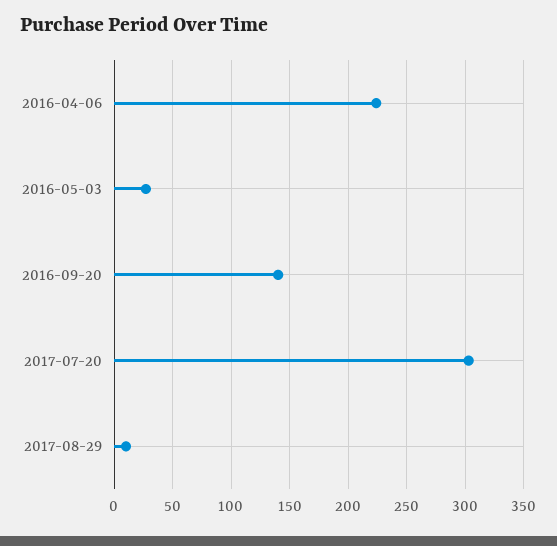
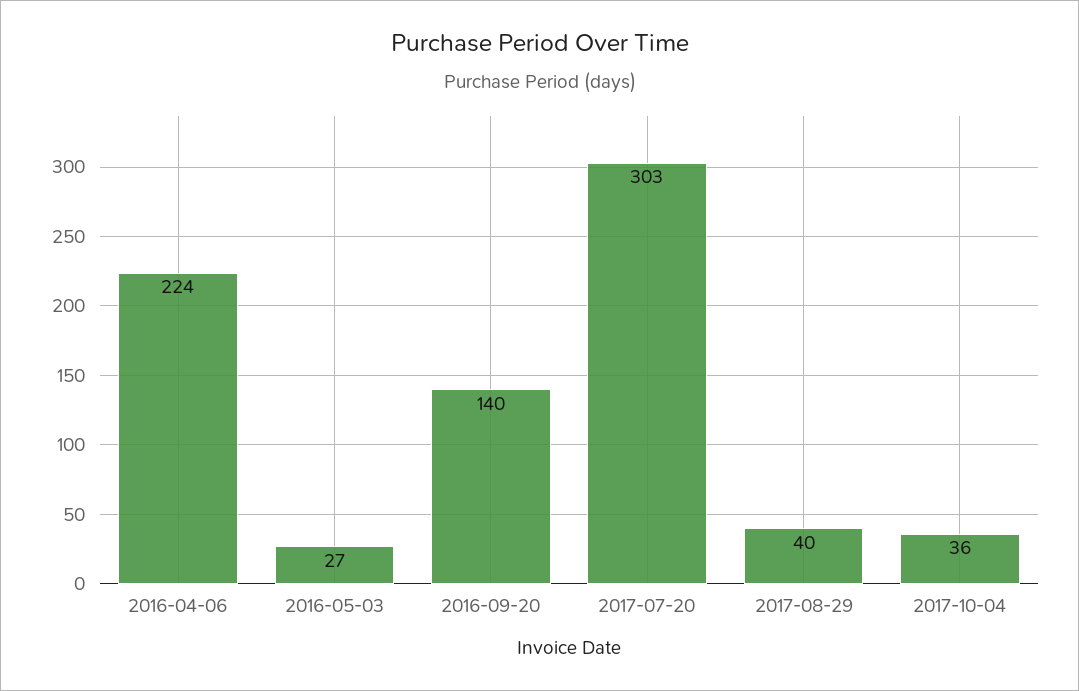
2017-08-29: 10 -> 40
2017-10-04: none -> 36

